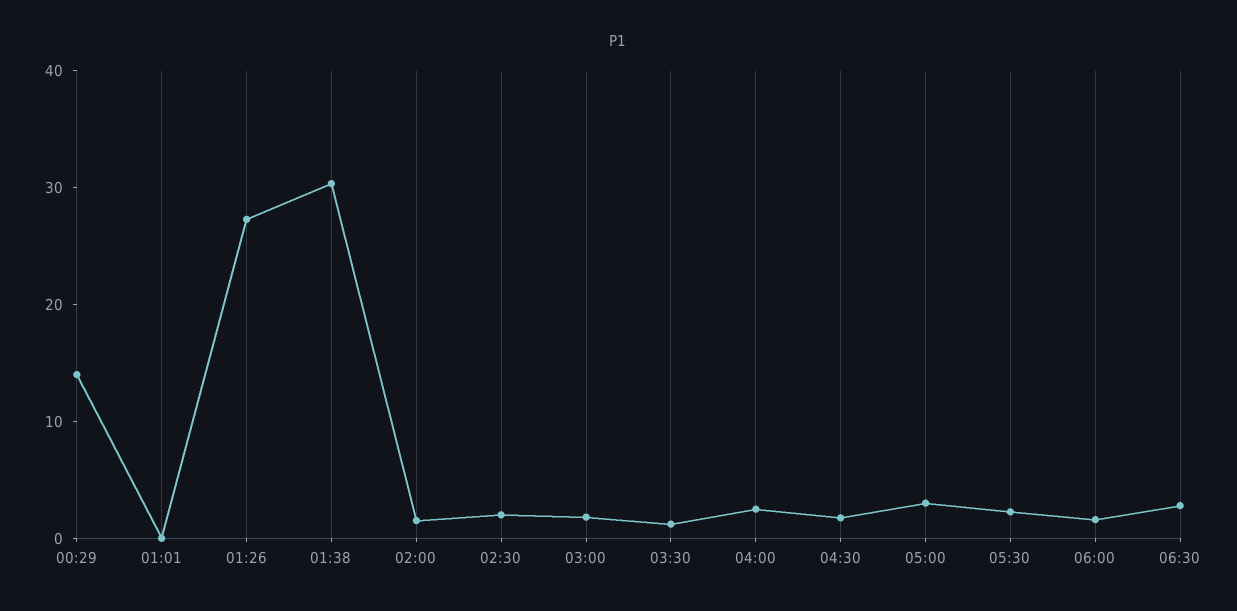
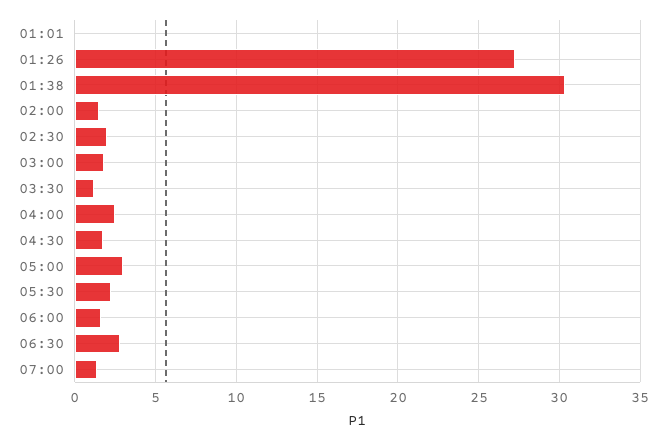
00:29: 14 -> none
07:00: none -> 1.5

